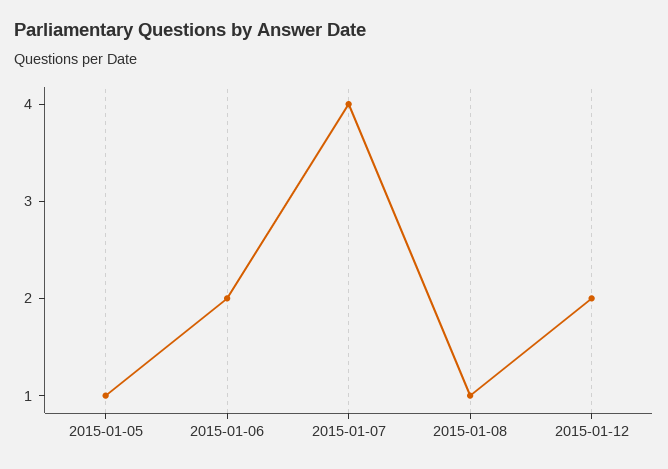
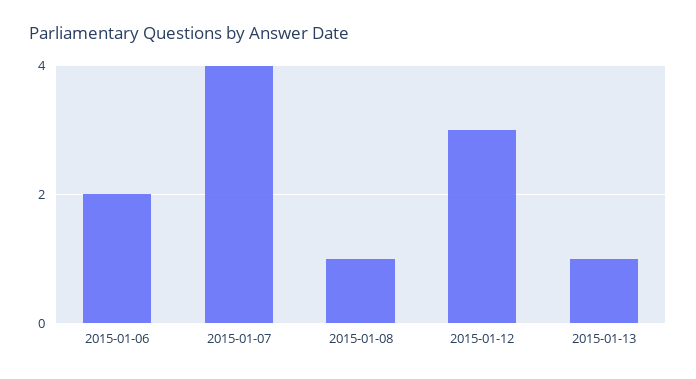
2015-01-05: 1 -> none
2015-01-12: 2 -> 3
2015-01-13: none -> 1

